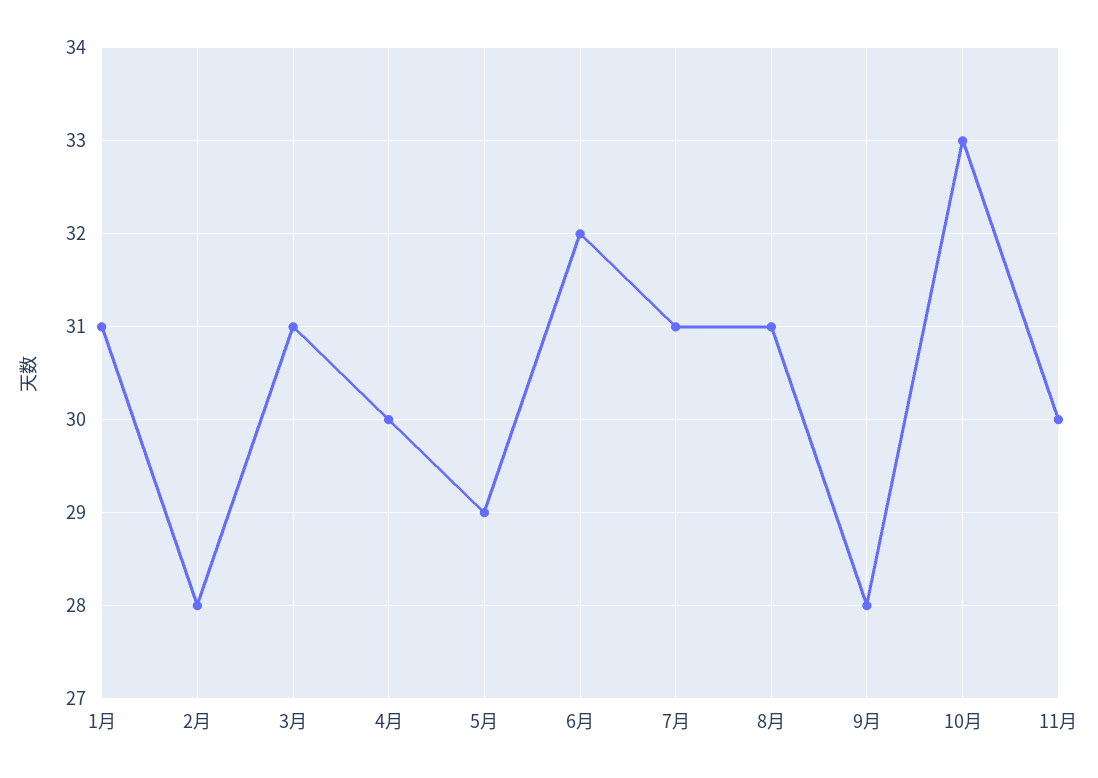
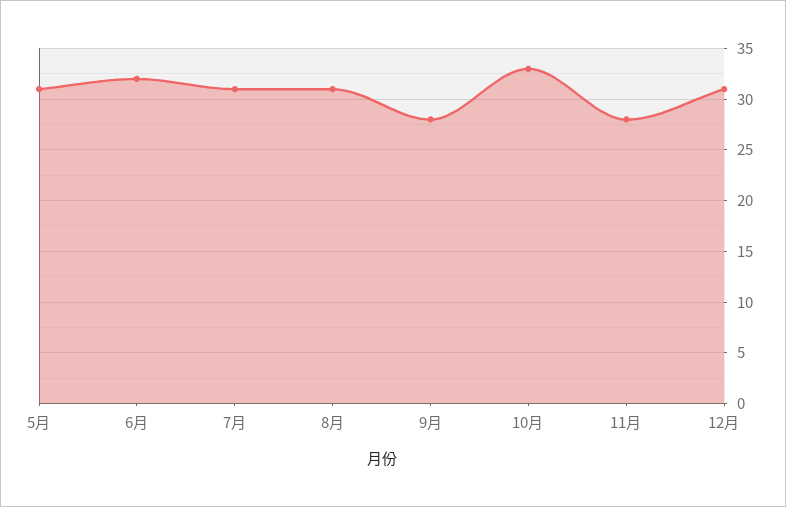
1月: 31 -> none
2月: 28 -> none
3月: 31 -> none
4月: 30 -> none
5月: 29 -> 31
11月: 30 -> 28
12月: none -> 31

